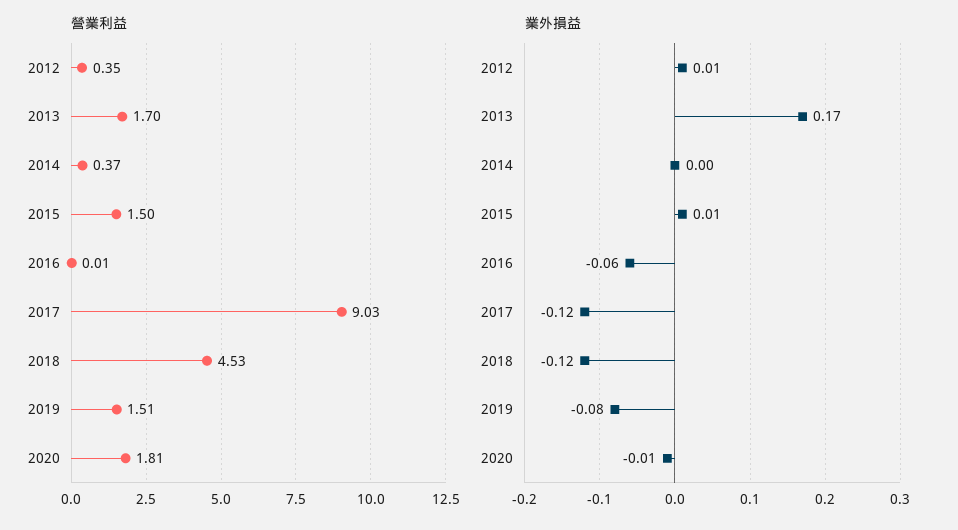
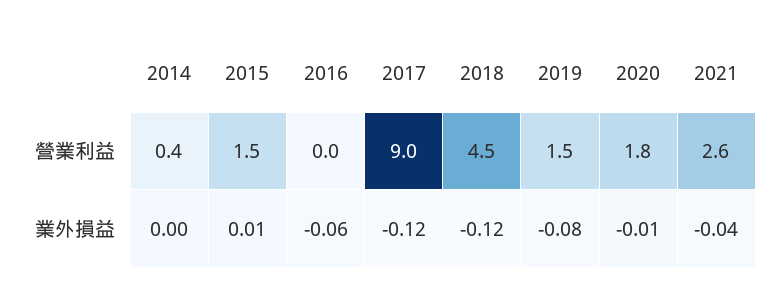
營業利益, 2012: 0.35 -> none
營業利益, 2013: 1.7 -> none
業外損益, 2012: 0.01 -> none
業外損益, 2013: 0.17 -> none
營業利益, 2021: none -> 2.6
業外損益, 2021: none -> -0.04

